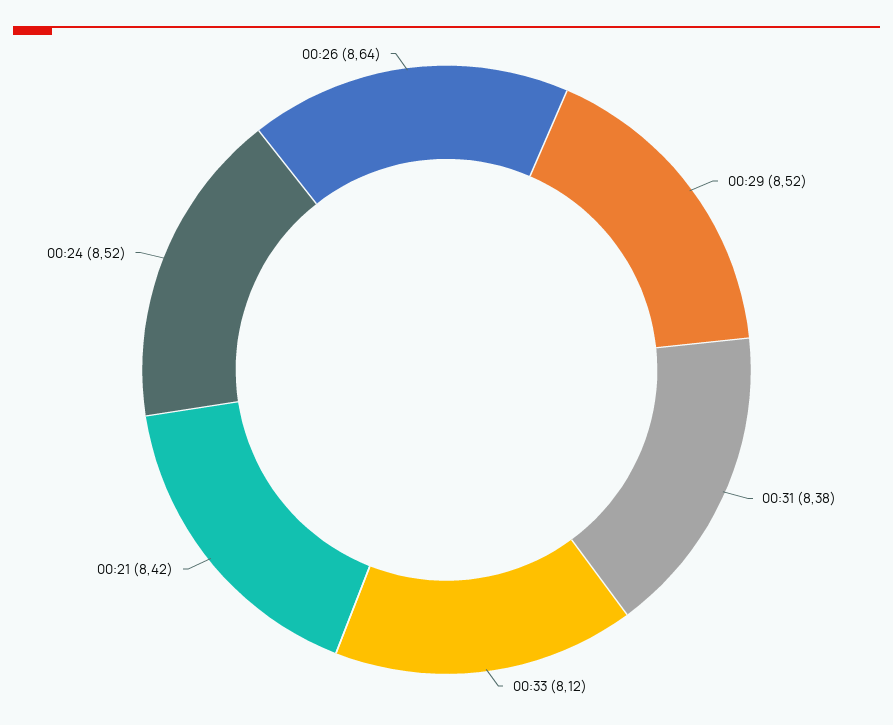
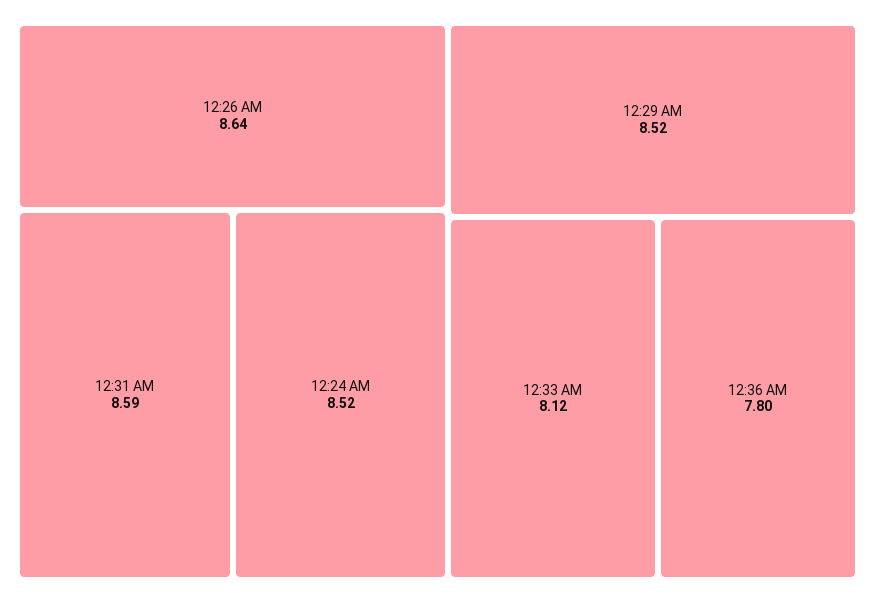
00:31: 8.38 -> 8.59
00:21: 8.42 -> none
12:36 AM: none -> 7.8

